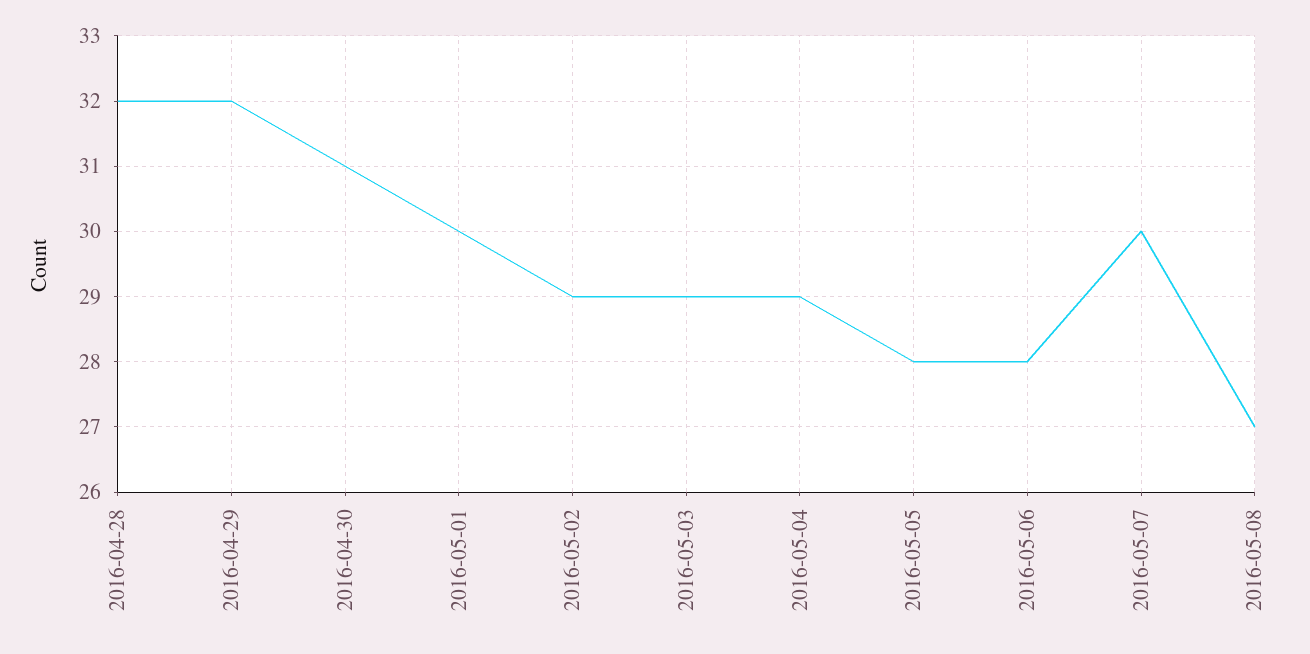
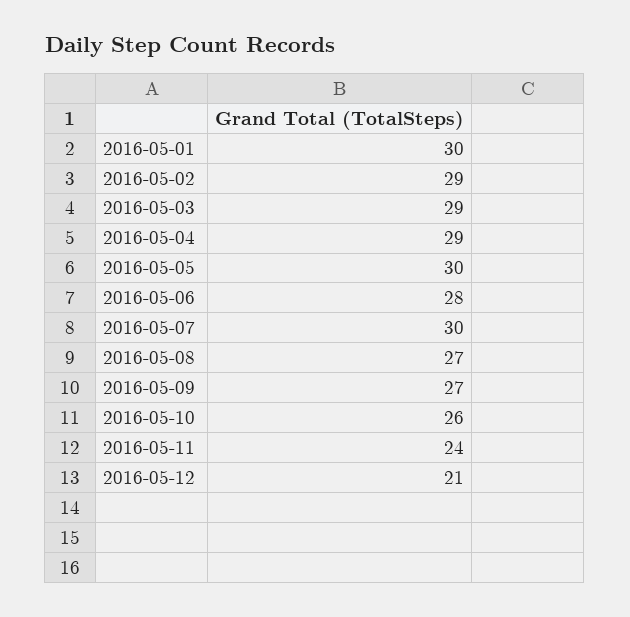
2016-04-28: 32 -> none
2016-04-29: 32 -> none
2016-04-30: 31 -> none
2016-05-05: 28 -> 30
2016-05-09: none -> 27
2016-05-10: none -> 26
2016-05-11: none -> 24
2016-05-12: none -> 21

